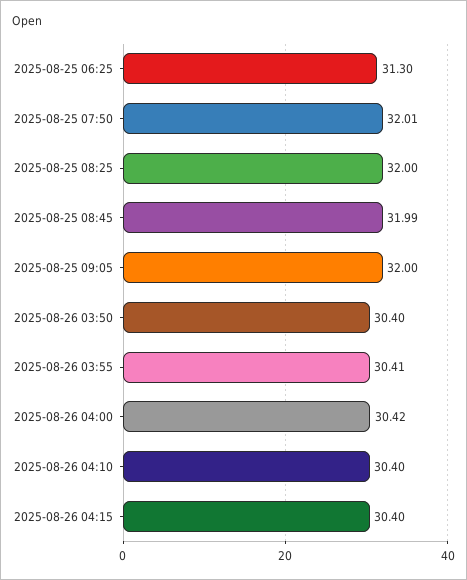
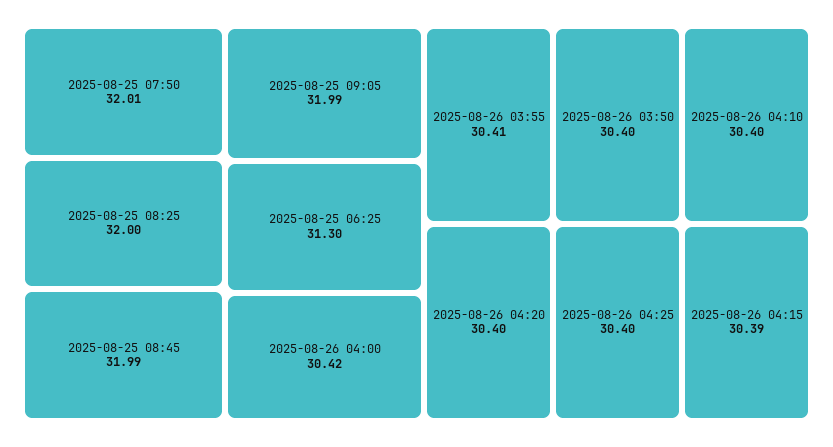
2025-08-25 09:05: 32 -> 31.99
2025-08-26 04:15: 30.4 -> 30.39
2025-08-26 04:20: none -> 30.4
2025-08-26 04:25: none -> 30.4

